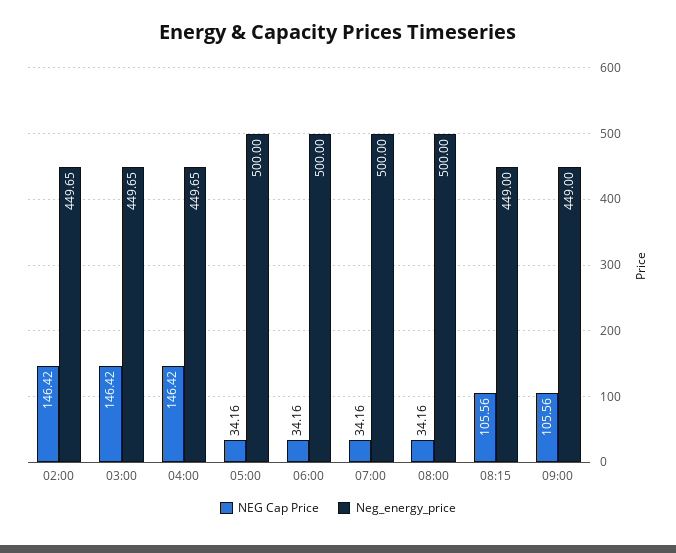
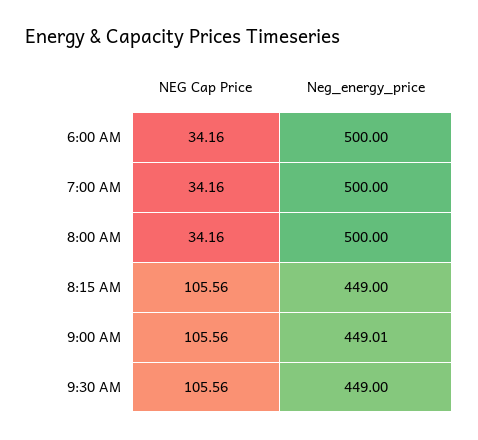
NEG Cap Price, 02:00: 146.42 -> none
Neg_energy_price, 02:00: 449.65 -> none
NEG Cap Price, 03:00: 146.42 -> none
Neg_energy_price, 03:00: 449.65 -> none
NEG Cap Price, 04:00: 146.42 -> none
Neg_energy_price, 04:00: 449.65 -> none
NEG Cap Price, 05:00: 34.16 -> none
Neg_energy_price, 05:00: 500 -> none
Neg_energy_price, 09:00: 449 -> 449.01
NEG Cap Price, 9:30 AM: none -> 105.56
Neg_energy_price, 9:30 AM: none -> 449

